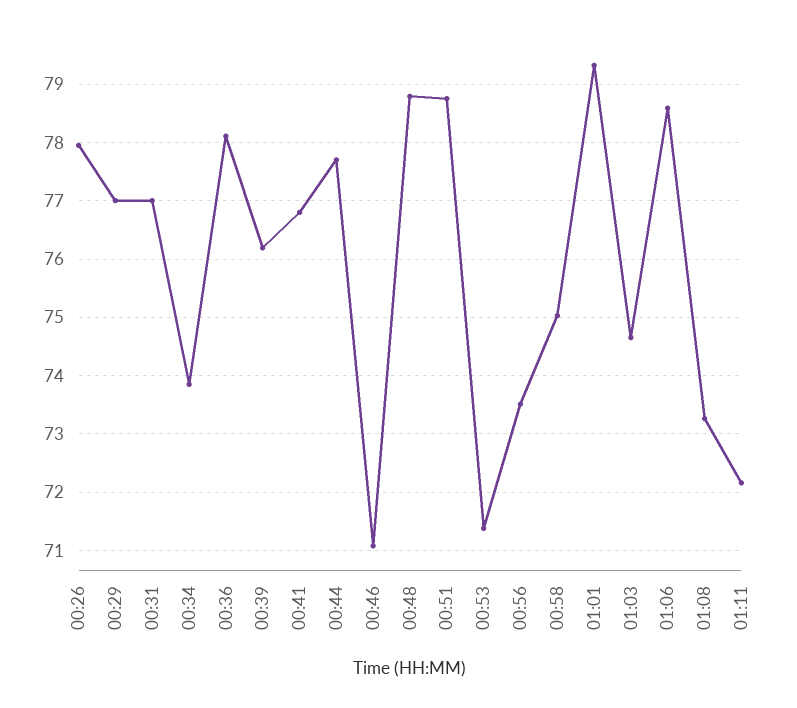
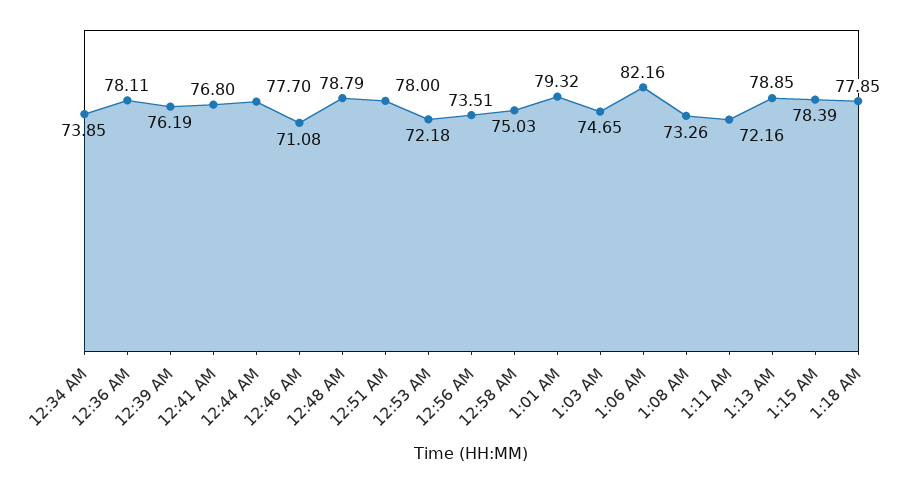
00:26: 78 -> none
00:29: 77 -> none
00:31: 77 -> none
00:51: 78.8 -> 78
00:53: 71.4 -> 72.18
01:06: 78.6 -> 82.16
1:13 AM: none -> 78.85
1:15 AM: none -> 78.39
1:18 AM: none -> 77.85

